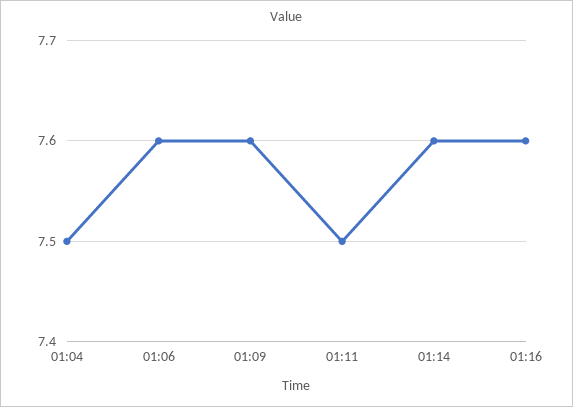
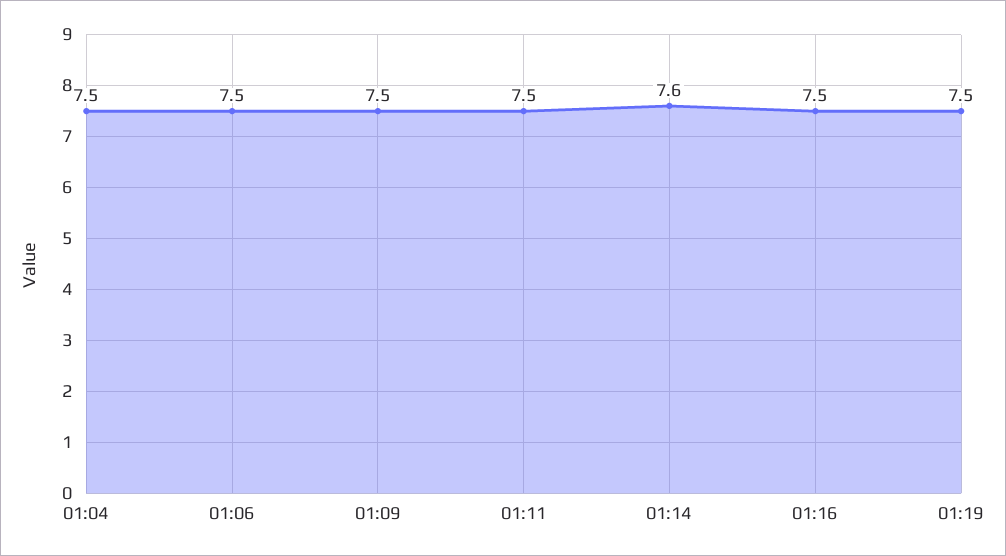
01:06: 7.6 -> 7.5
01:09: 7.6 -> 7.5
01:16: 7.6 -> 7.5
01:19: none -> 7.5

